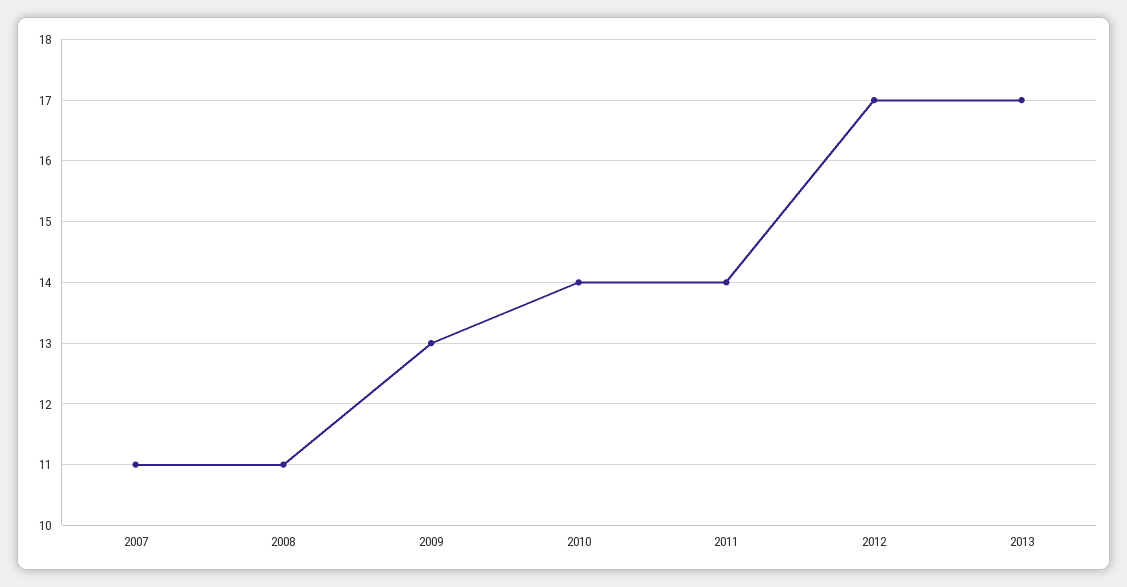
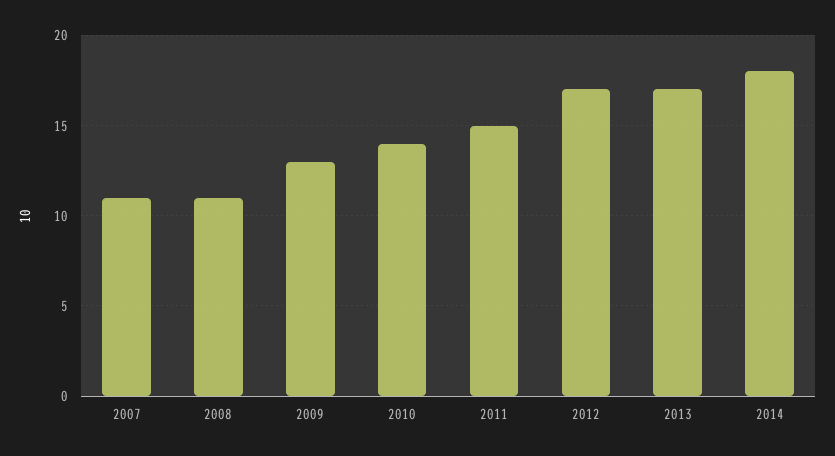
2011: 14 -> 15
2014: none -> 18

